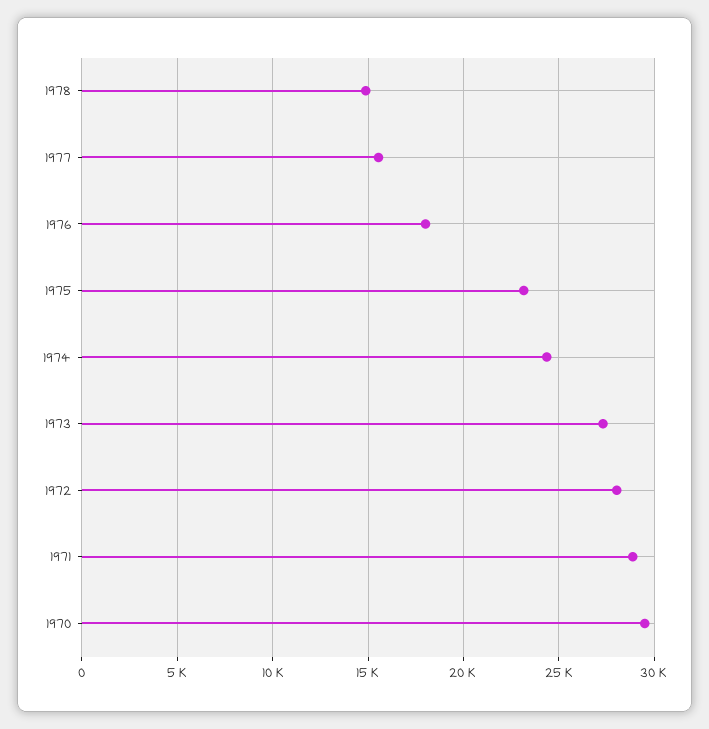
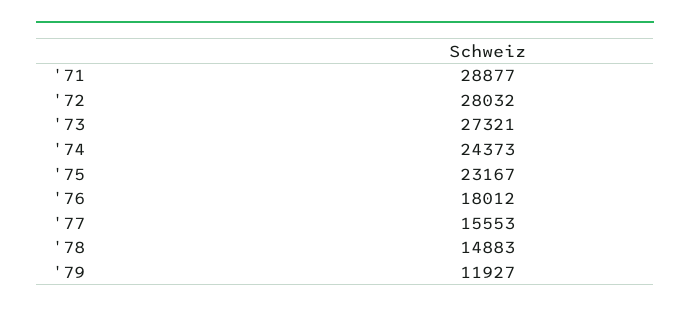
1970: 29500 -> none
'79: none -> 11927

